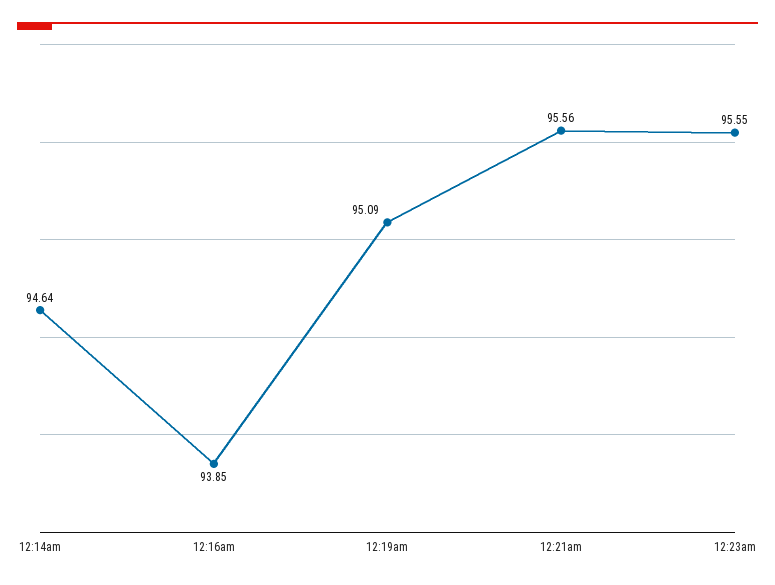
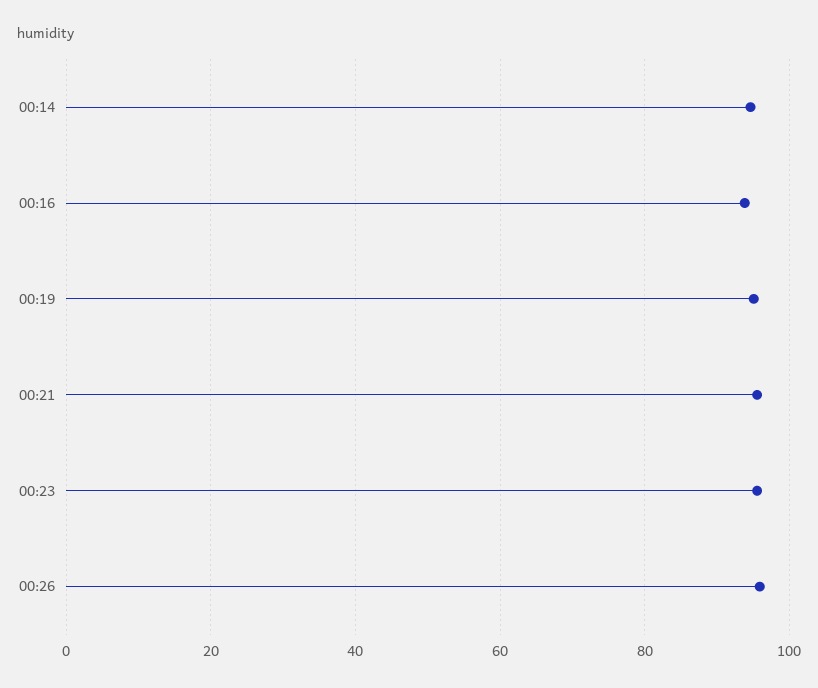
00:26: none -> 96

